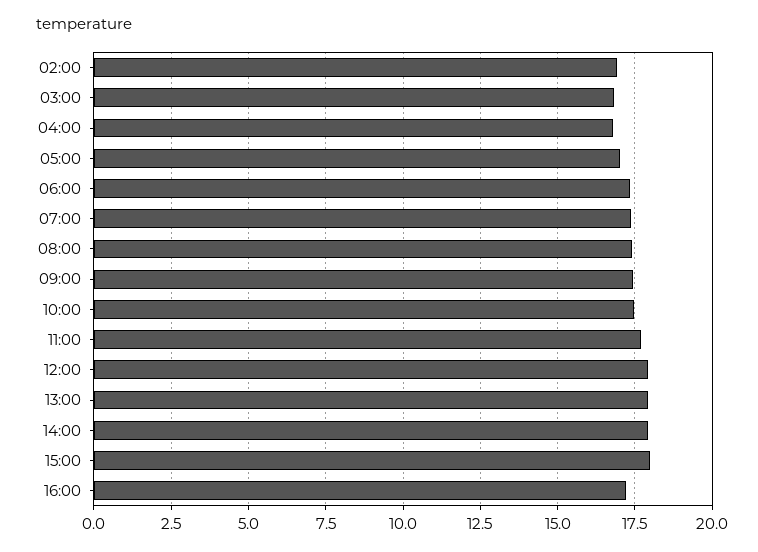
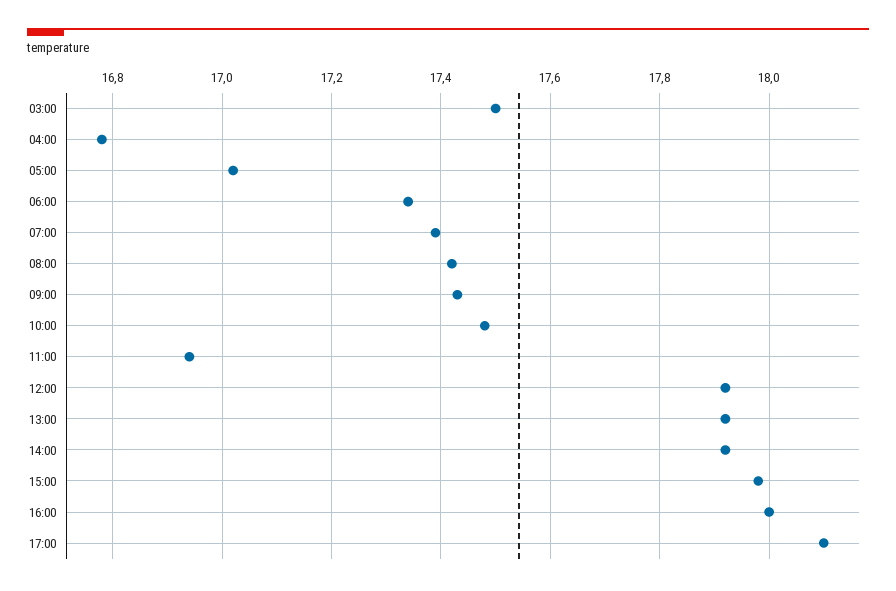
02:00: 17 -> none
03:00: 16.75 -> 17.5
11:00: 17.75 -> 16.95
16:00: 17.25 -> 18
17:00: none -> 18.1

